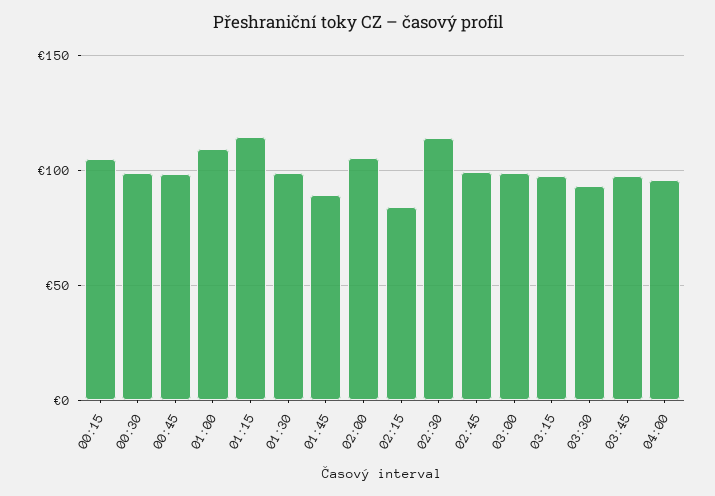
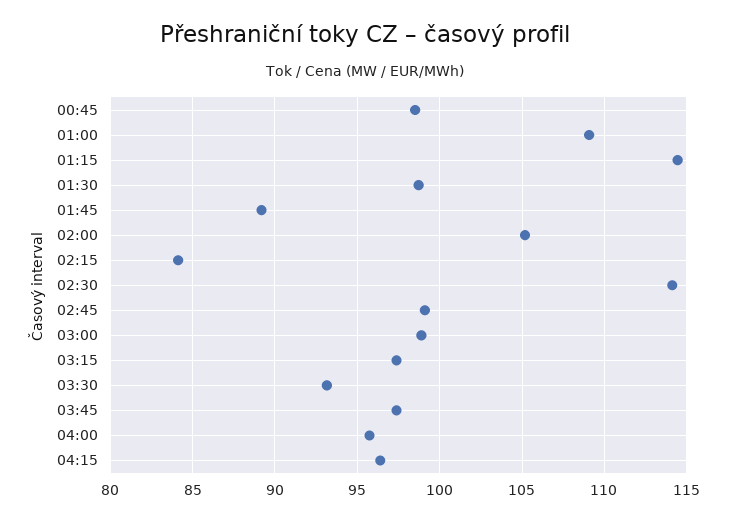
00:15: 105 -> none
00:30: 100 -> none
04:15: none -> 96.5

